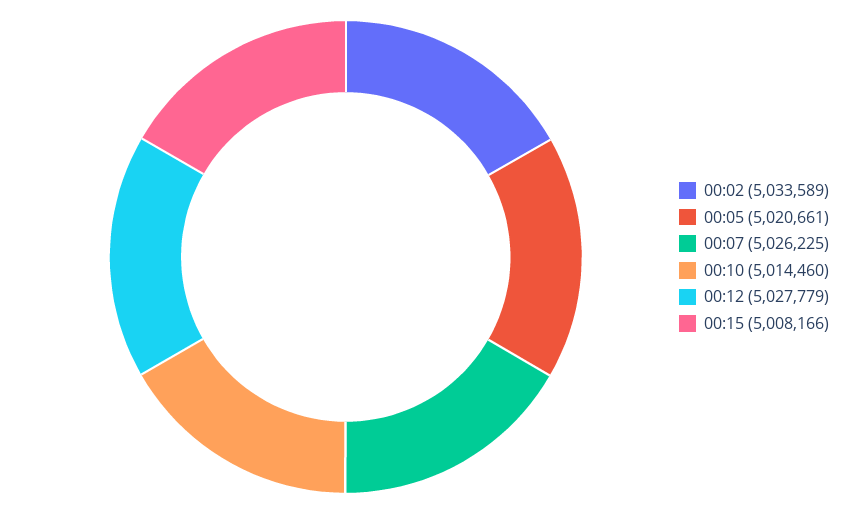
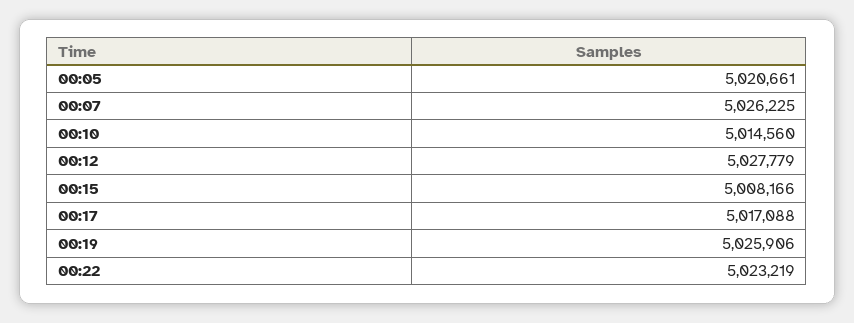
00:02: 5033589 -> none
00:10: 5014460 -> 5014560
00:17: none -> 5017088
00:19: none -> 5025906
00:22: none -> 5023219

